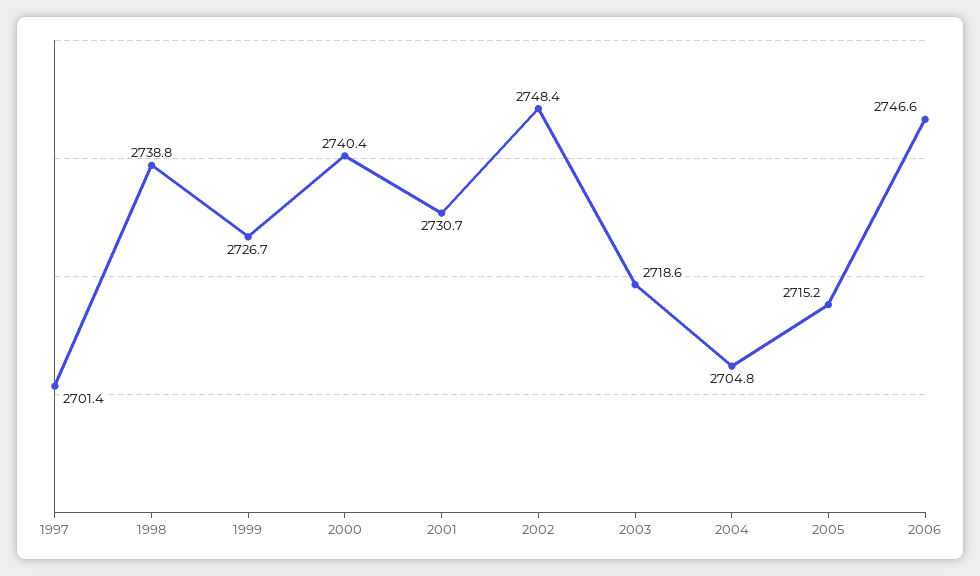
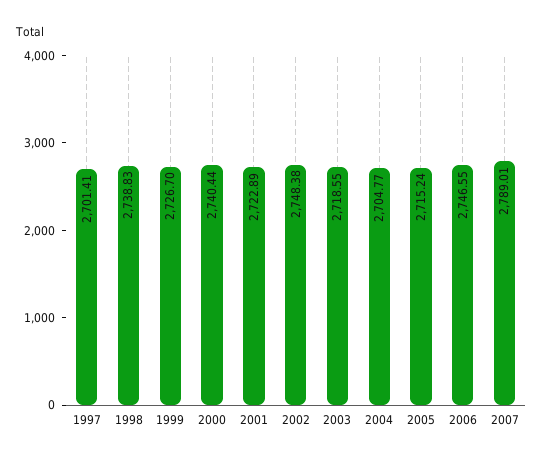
2001: 2730.7 -> 2722.89
2007: none -> 2789.01

